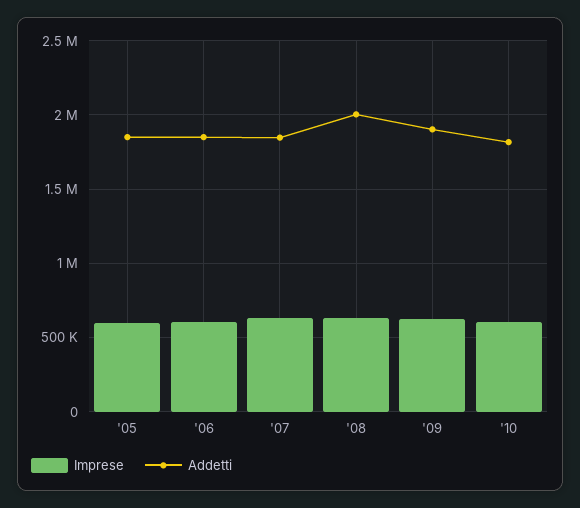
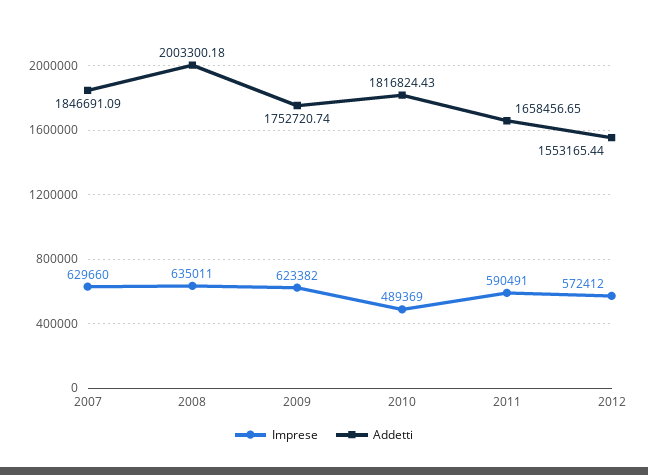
Imprese, '05: 600000 -> none
Addetti, '05: 1850000 -> none
Imprese, '06: 600000 -> none
Addetti, '06: 1850000 -> none
Addetti, '09: 1900000 -> 1752720.74
Imprese, '10: 600000 -> 489369
Imprese, 2011: none -> 590491
Addetti, 2011: none -> 1658456.65
Imprese, 2012: none -> 572412
Addetti, 2012: none -> 1553165.44

